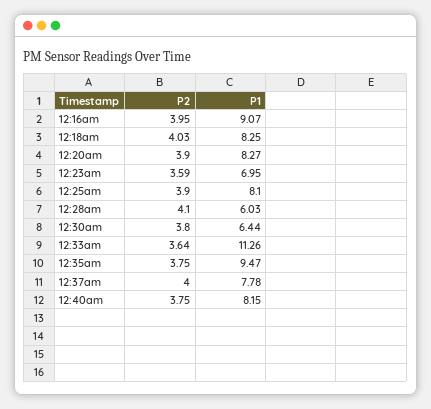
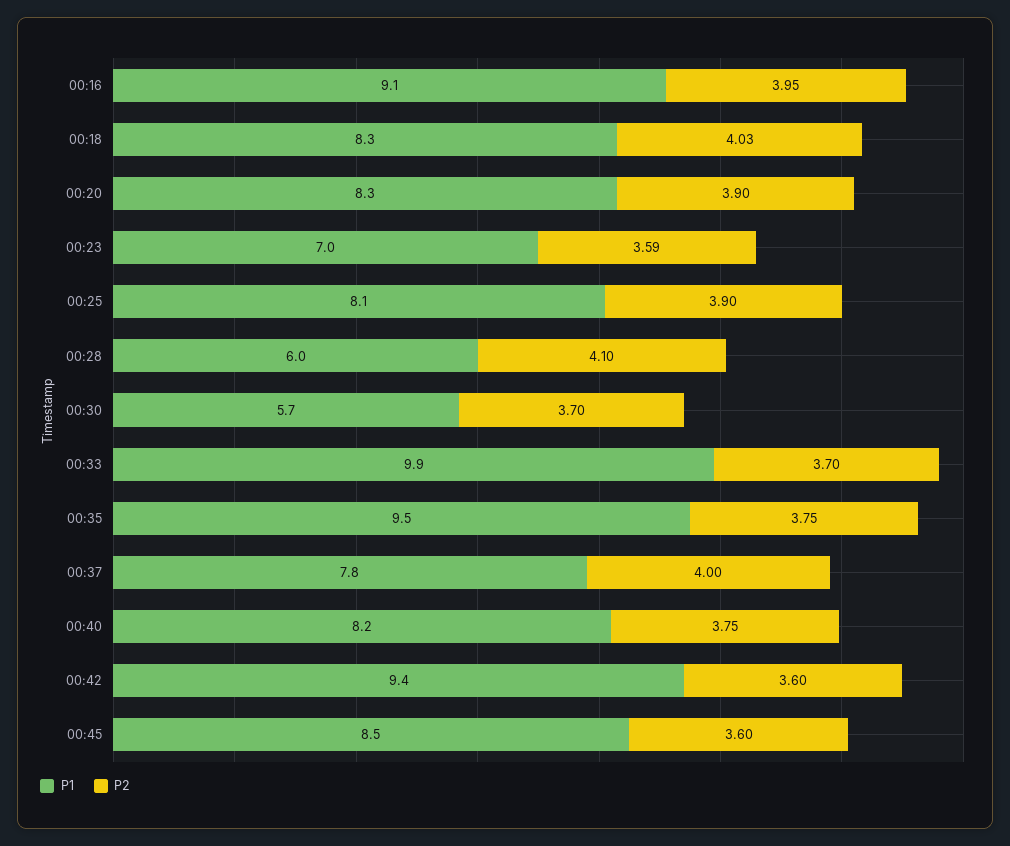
P2, 12:30am: 3.8 -> 3.7
P1, 12:30am: 6.44 -> 5.7
P2, 12:33am: 3.64 -> 3.7
P1, 12:33am: 11.26 -> 9.9
P1, 00:42: none -> 9.4
P2, 00:42: none -> 3.6
P1, 00:45: none -> 8.5
P2, 00:45: none -> 3.6

